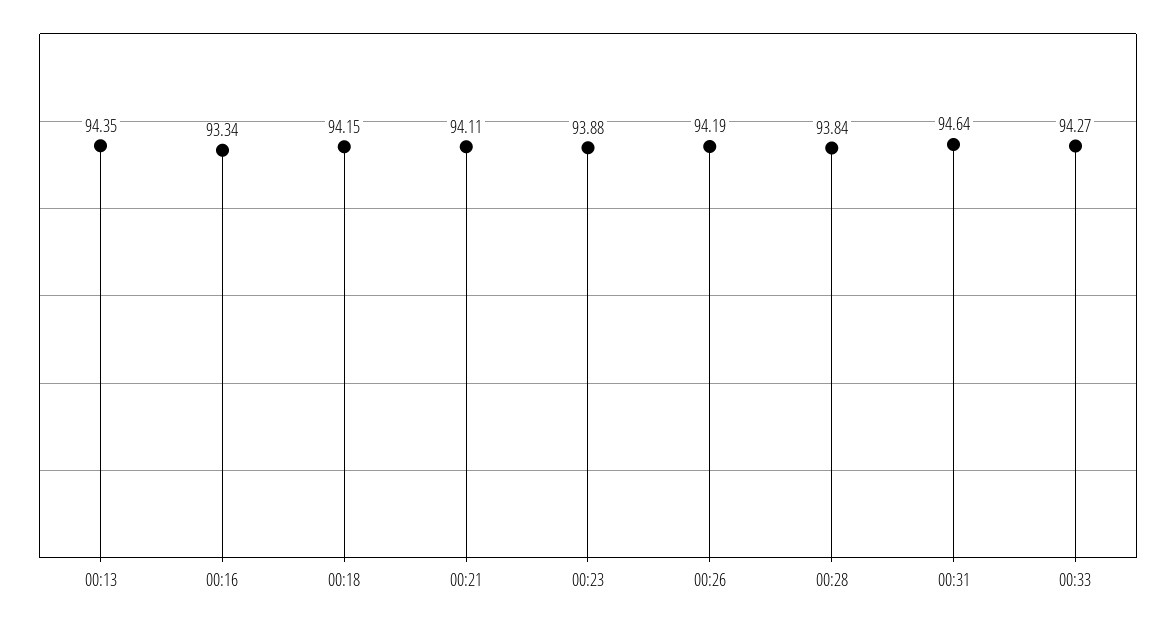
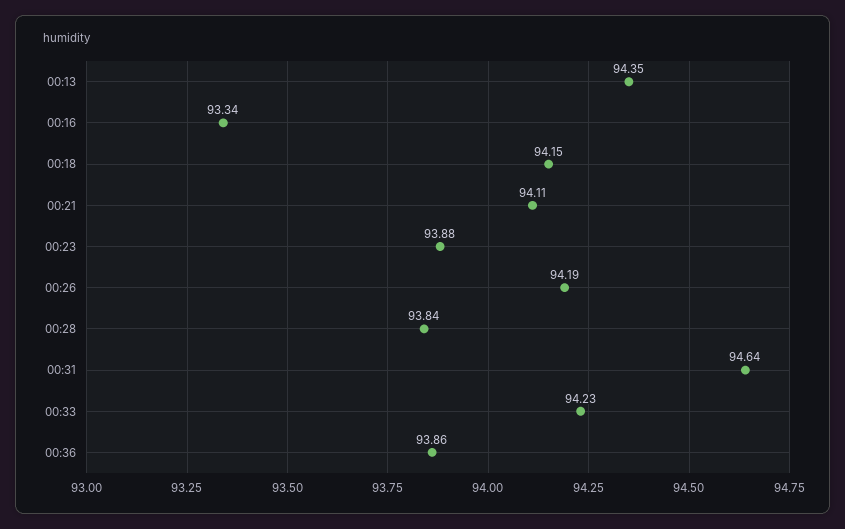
00:33: 94.27 -> 94.23
00:36: none -> 93.86

